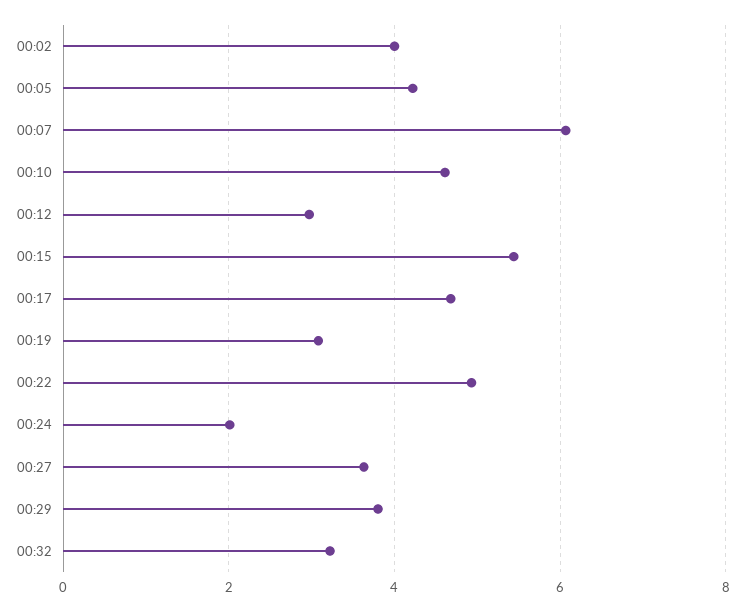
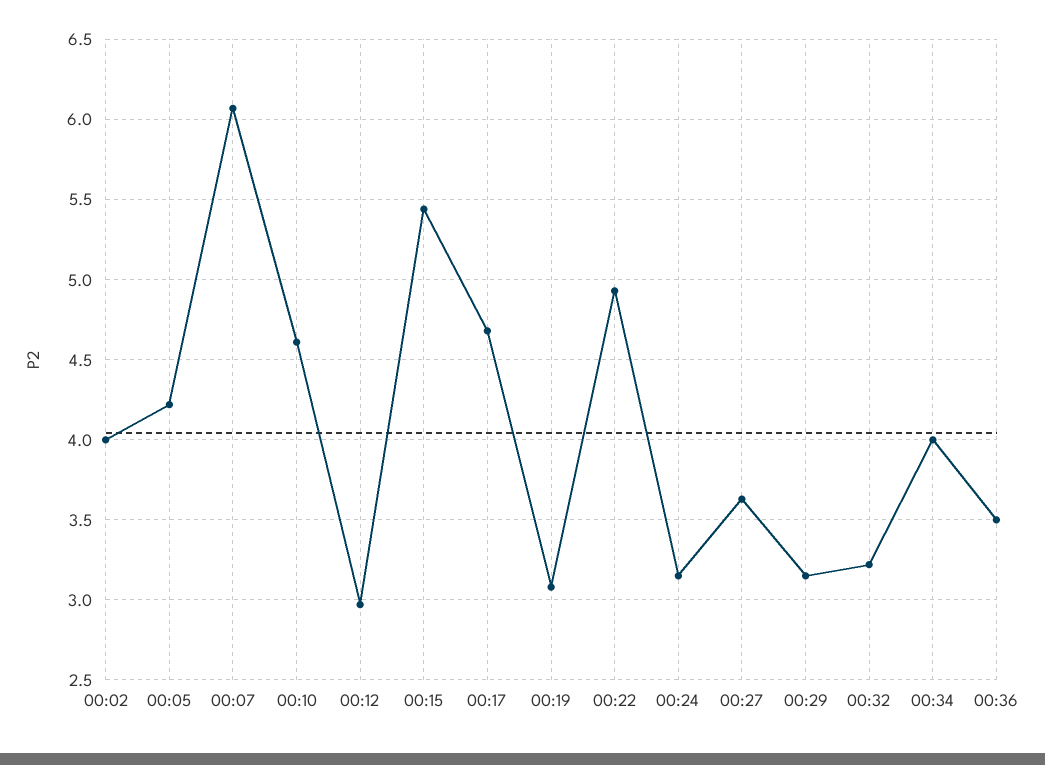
00:24: 2 -> 3.15
00:29: 3.8 -> 3.15
00:34: none -> 4
00:36: none -> 3.5

